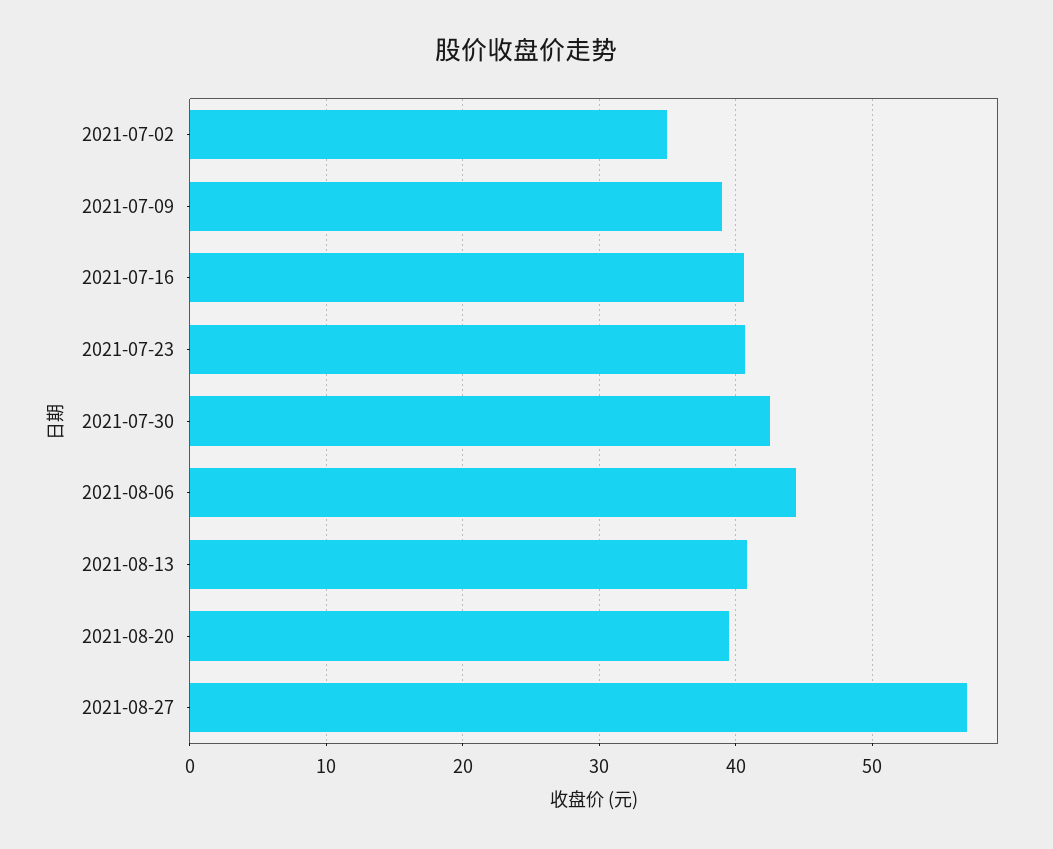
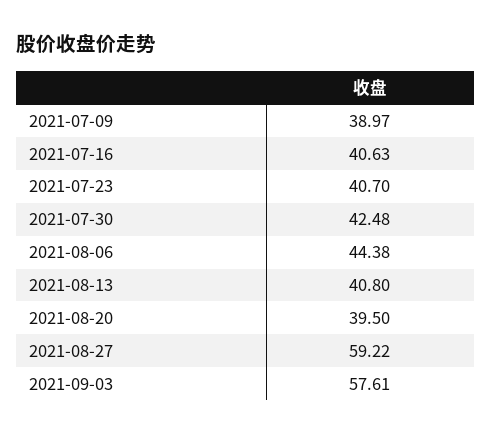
2021-07-02: 35 -> none
2021-08-27: 57 -> 59.22
2021-09-03: none -> 57.61

